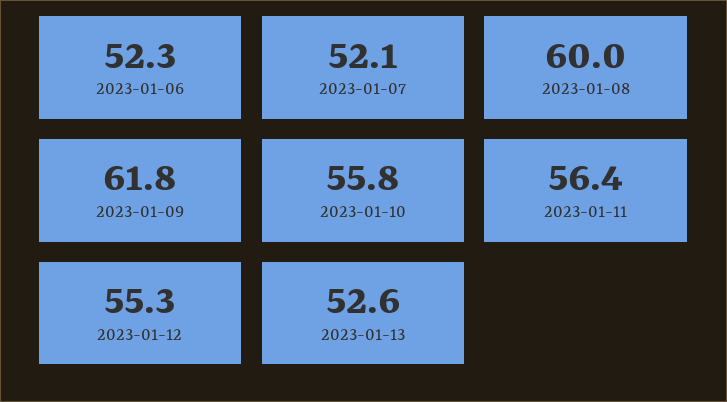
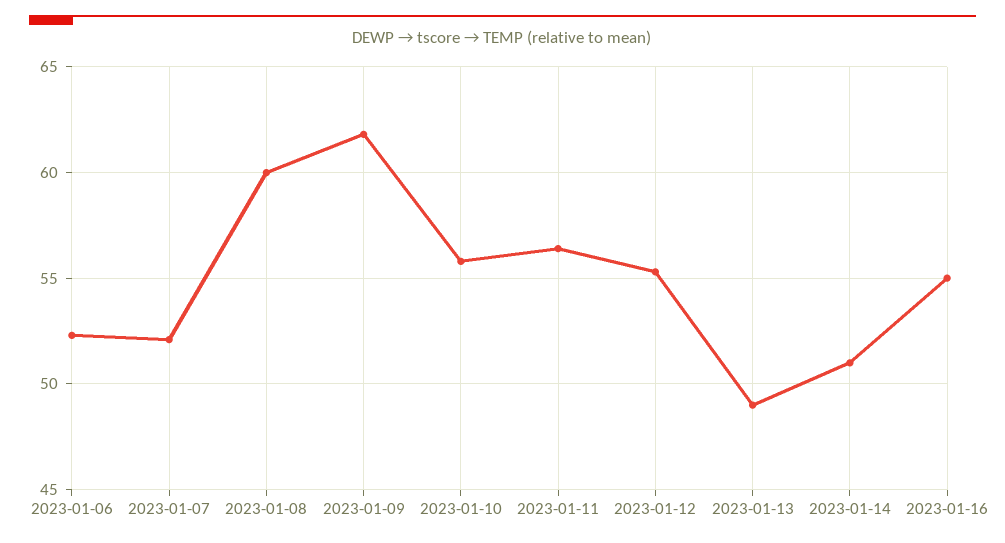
2023-01-13: 52.6 -> 49
2023-01-14: none -> 51
2023-01-16: none -> 55

